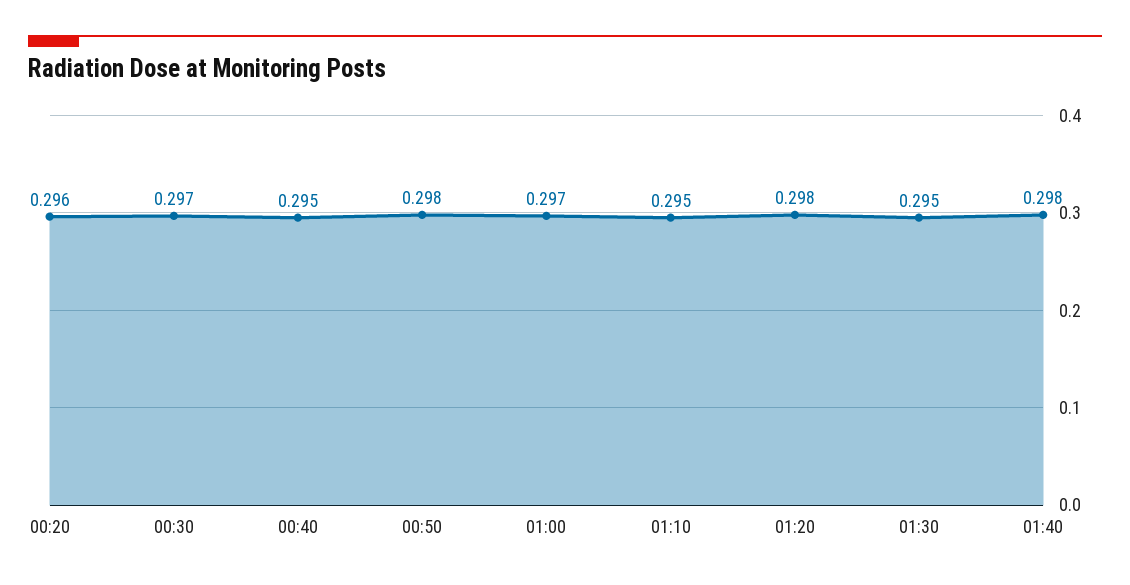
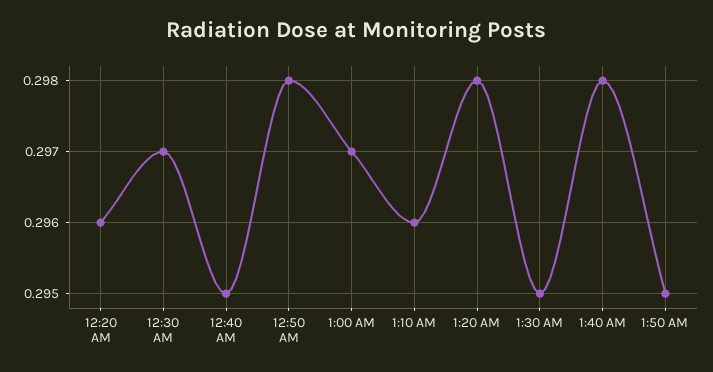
01:10: 0.295 -> 0.296
1:50 AM: none -> 0.295

